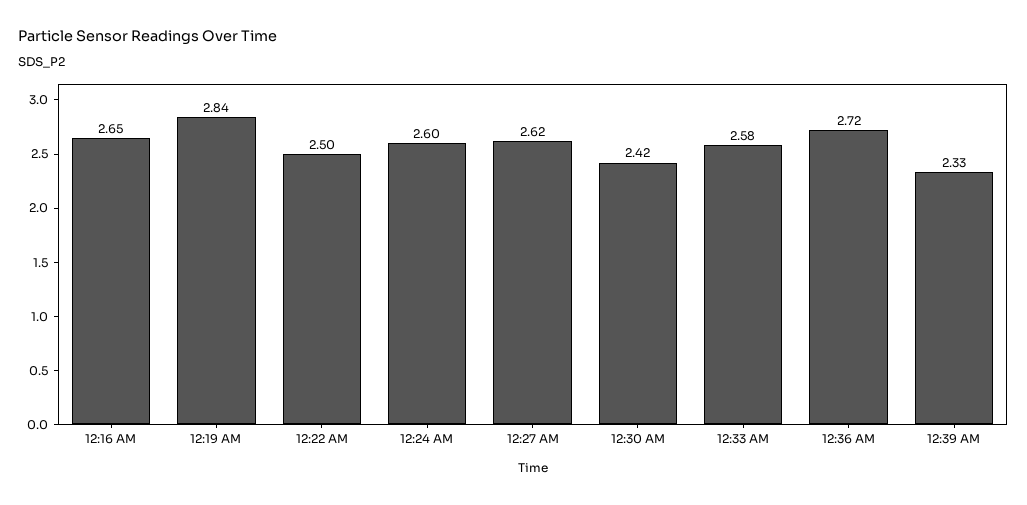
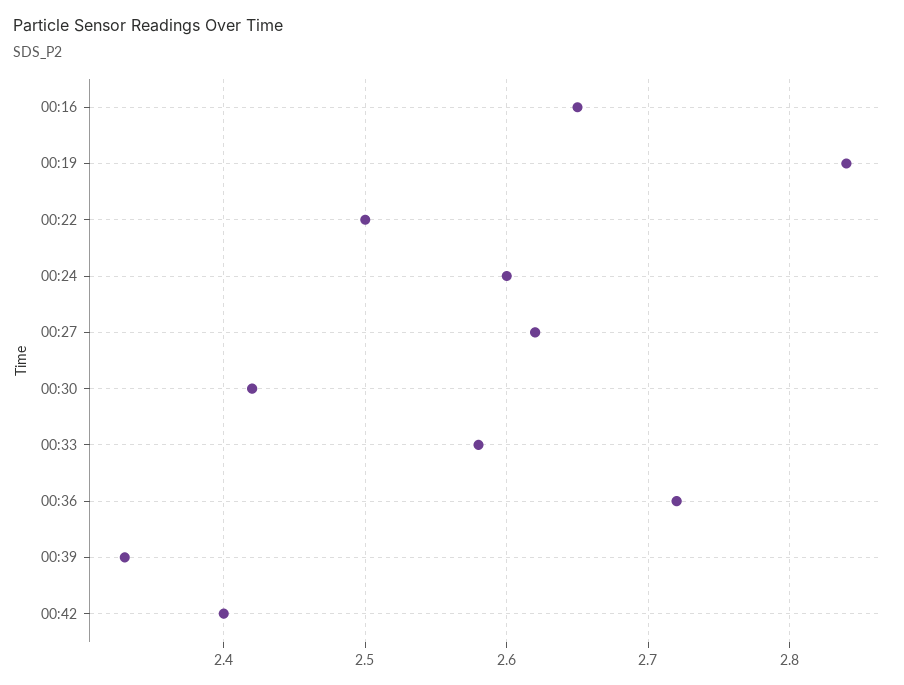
00:42: none -> 2.4

